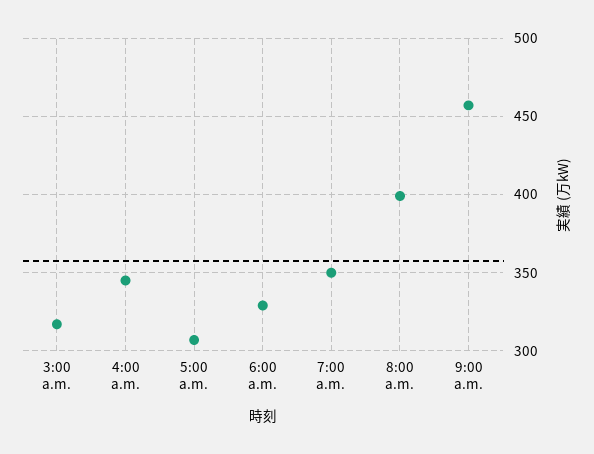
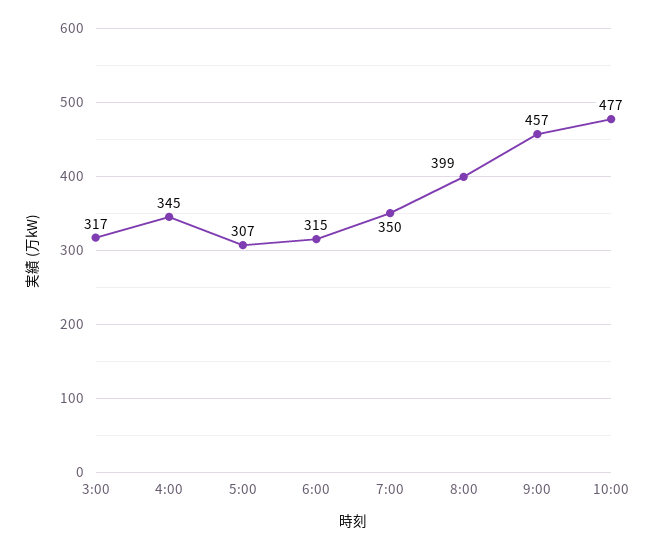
6:00 a.m.: 330 -> 315
10:00: none -> 477

